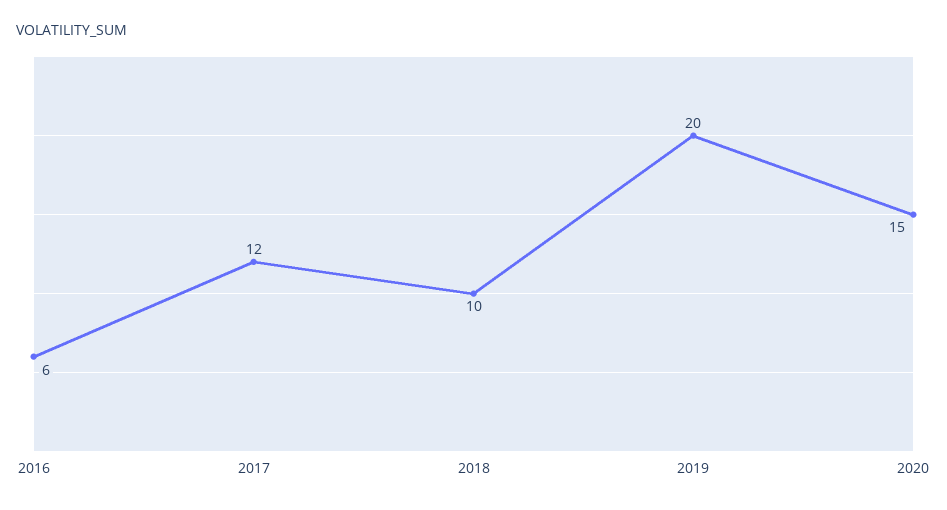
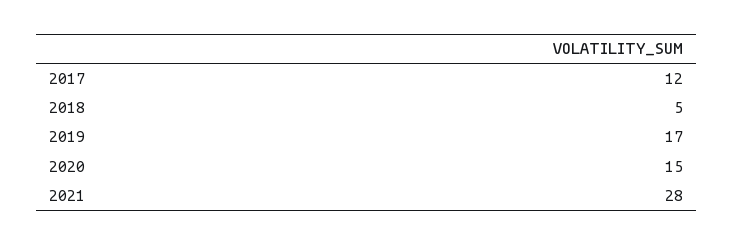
2016: 6 -> none
2018: 10 -> 5
2019: 20 -> 17
2021: none -> 28

